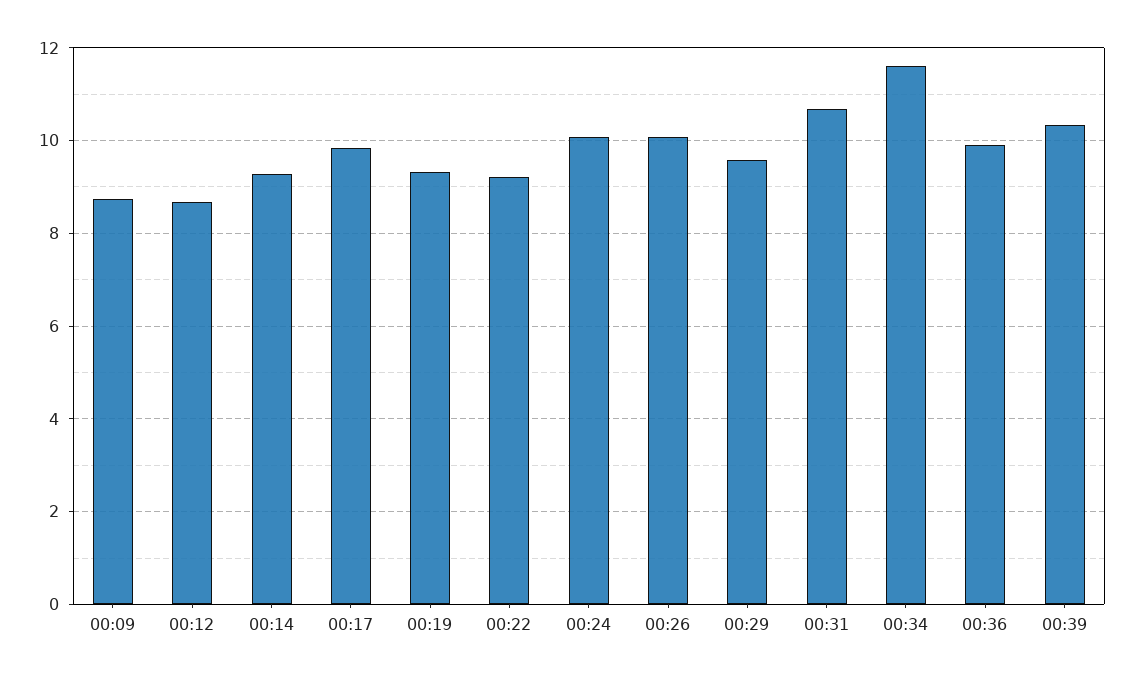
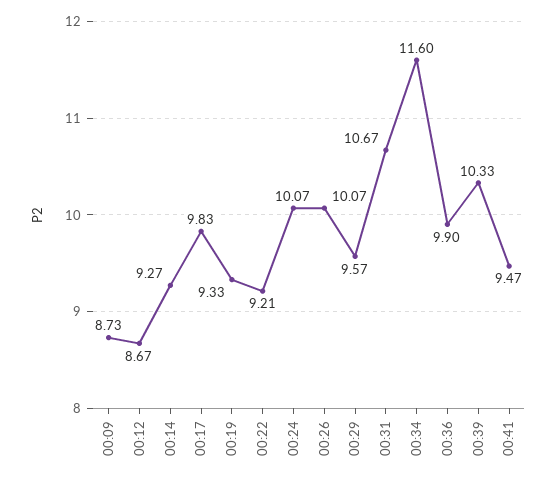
00:41: none -> 9.47

